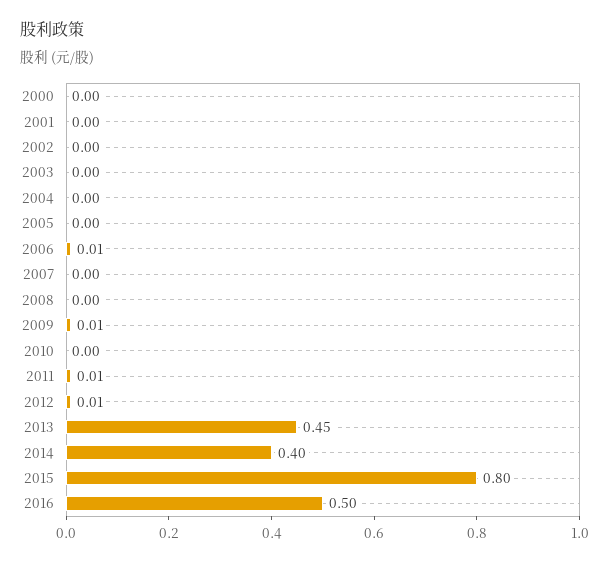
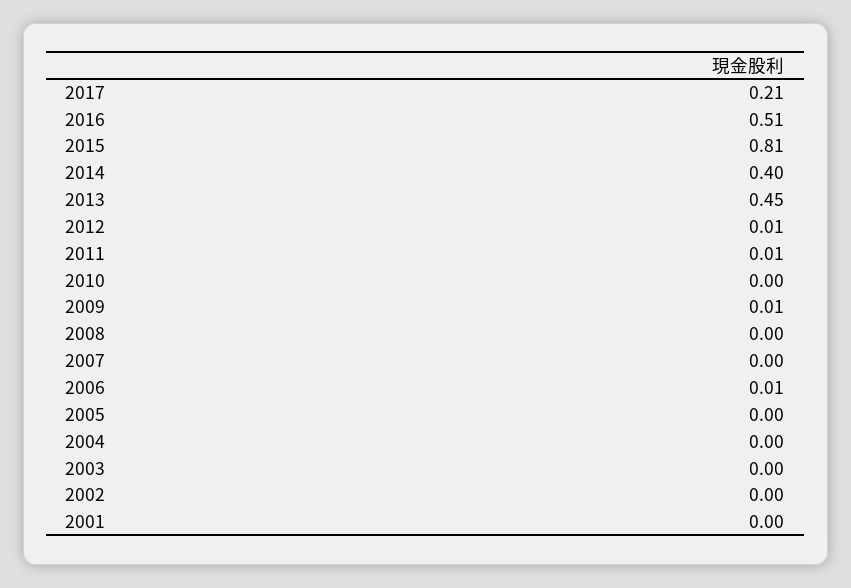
2000: 0 -> none
2015: 0.8 -> 0.81
2016: 0.5 -> 0.51
2017: none -> 0.21

